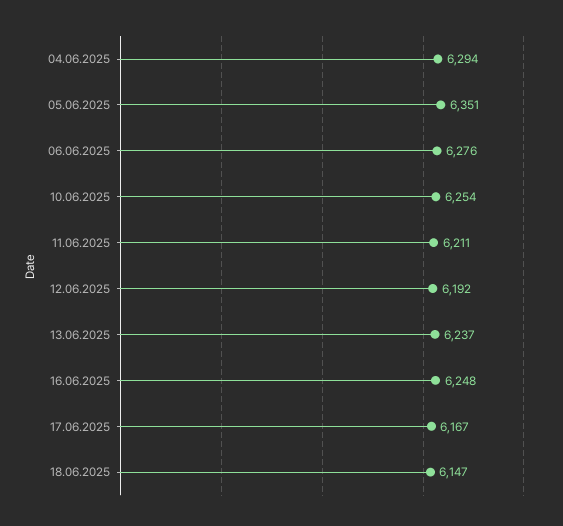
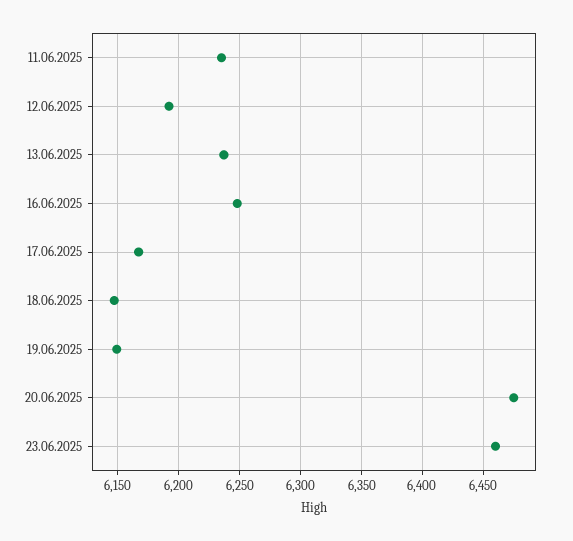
04.06.2025: 6294 -> none
05.06.2025: 6351 -> none
06.06.2025: 6276 -> none
10.06.2025: 6254 -> none
11.06.2025: 6211 -> 6235
19.06.2025: none -> 6150
20.06.2025: none -> 6475
23.06.2025: none -> 6460

